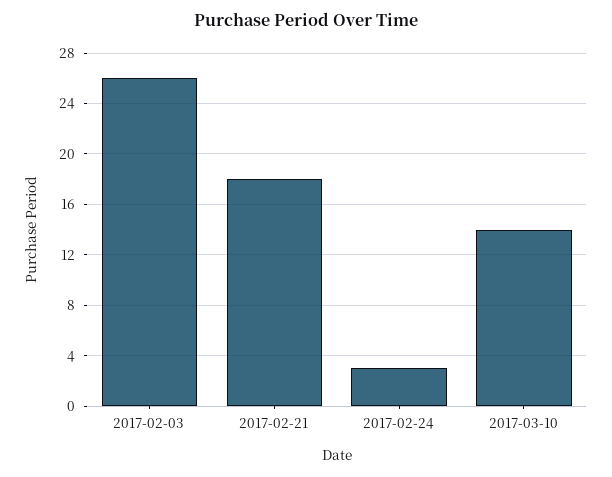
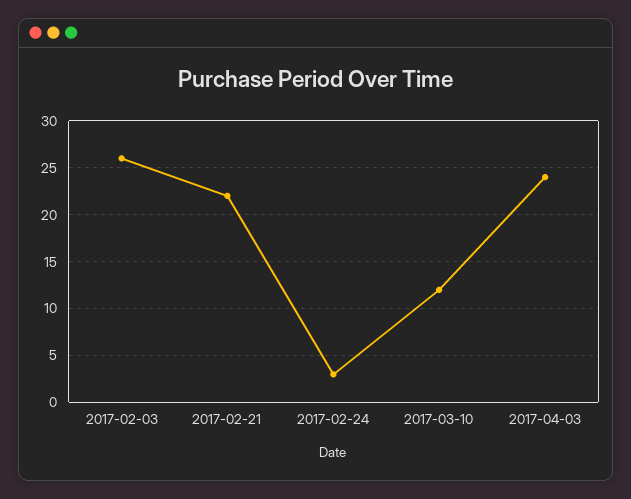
2017-02-21: 18 -> 22
2017-03-10: 14 -> 12
2017-04-03: none -> 24

